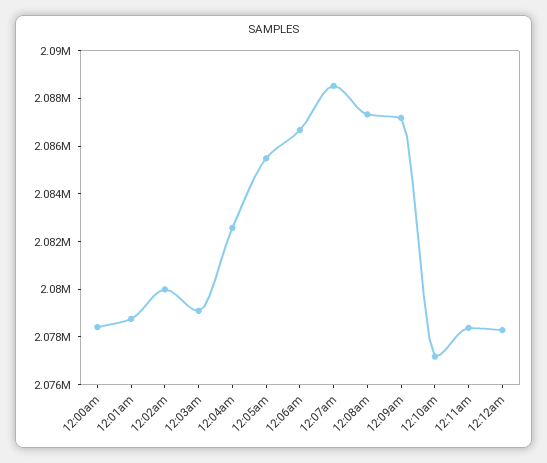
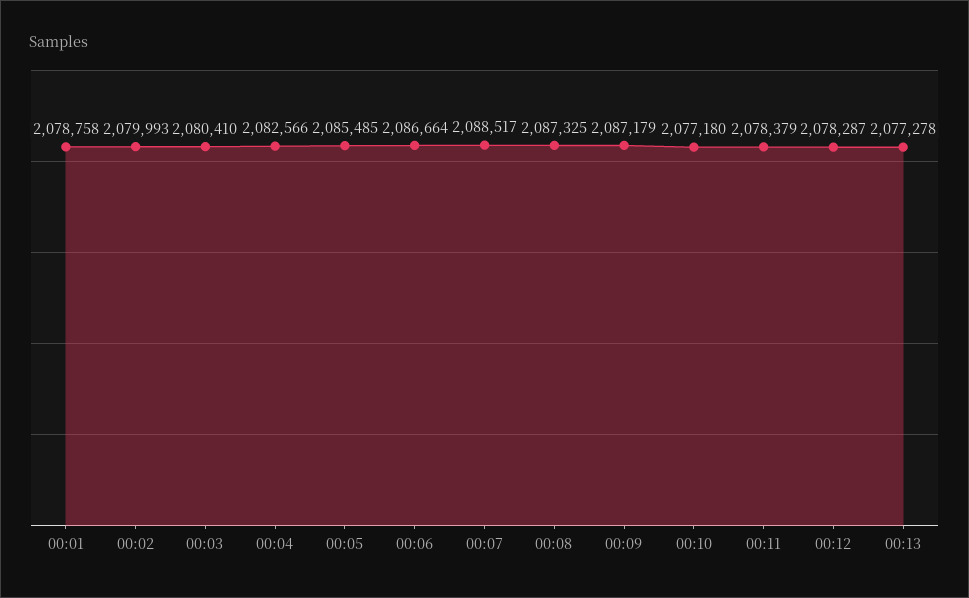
12:00am: 2078500 -> none
12:03am: 2079000 -> 2080410
00:13: none -> 2077278

